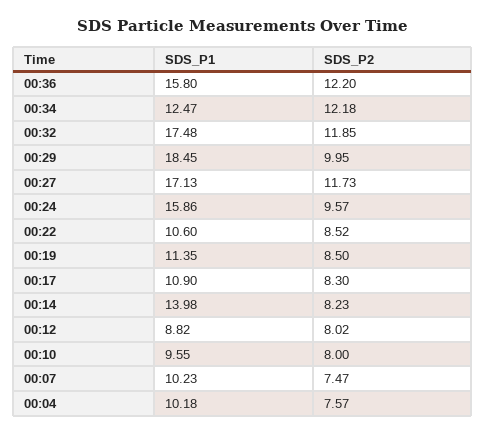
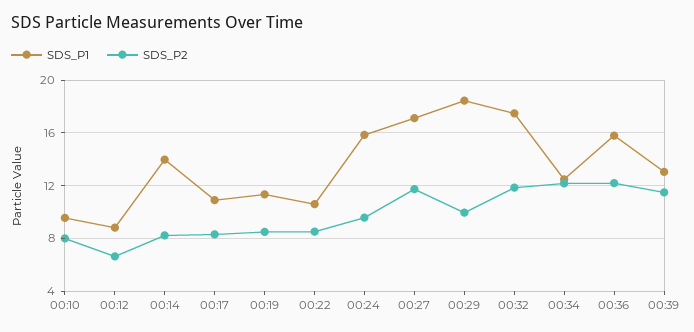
SDS_P2, 00:12: 8.02 -> 6.5
SDS_P1, 00:07: 10.23 -> none
SDS_P2, 00:07: 7.47 -> none
SDS_P1, 00:04: 10.18 -> none
SDS_P2, 00:04: 7.57 -> none
SDS_P1, 00:39: none -> 13
SDS_P2, 00:39: none -> 11.5

